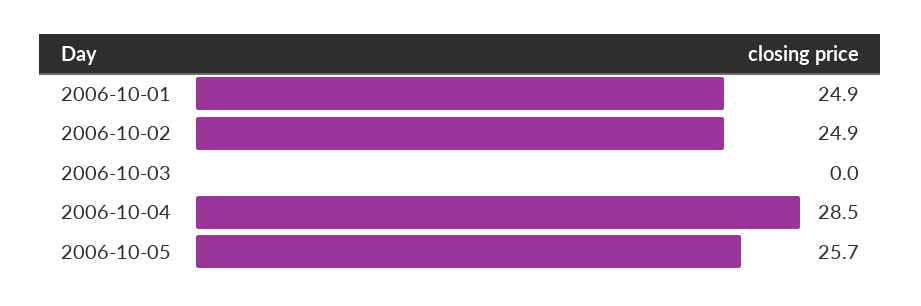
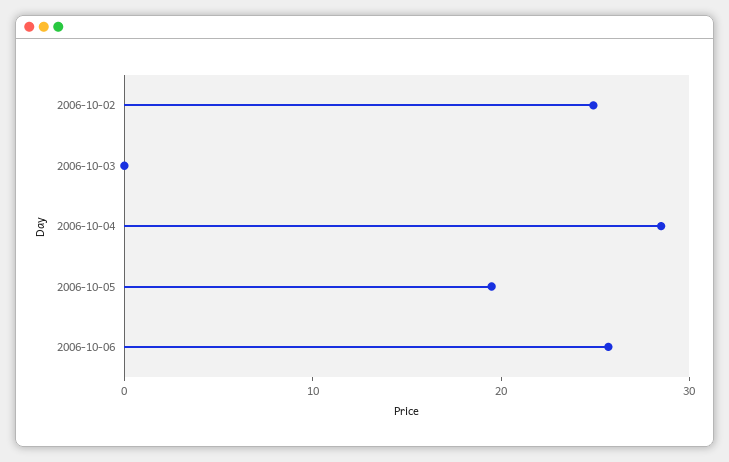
2006-10-01: 24.9 -> none
2006-10-05: 25.7 -> 20
2006-10-06: none -> 26

